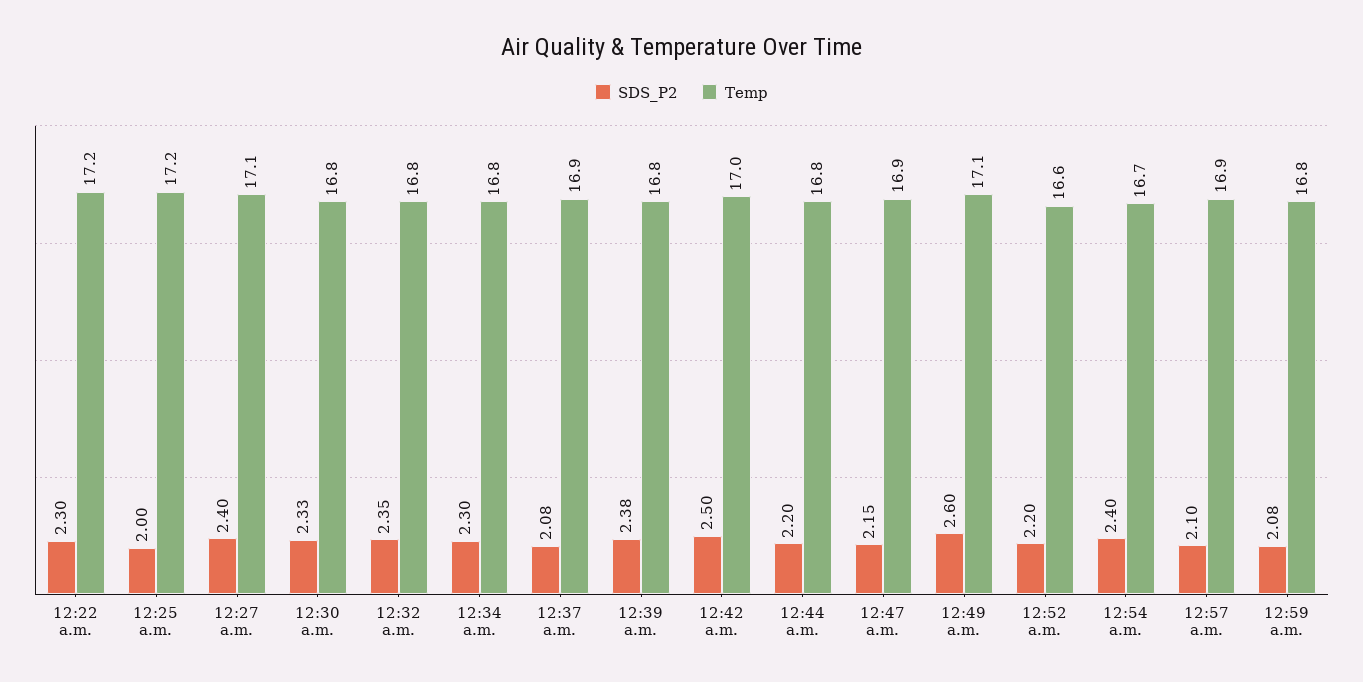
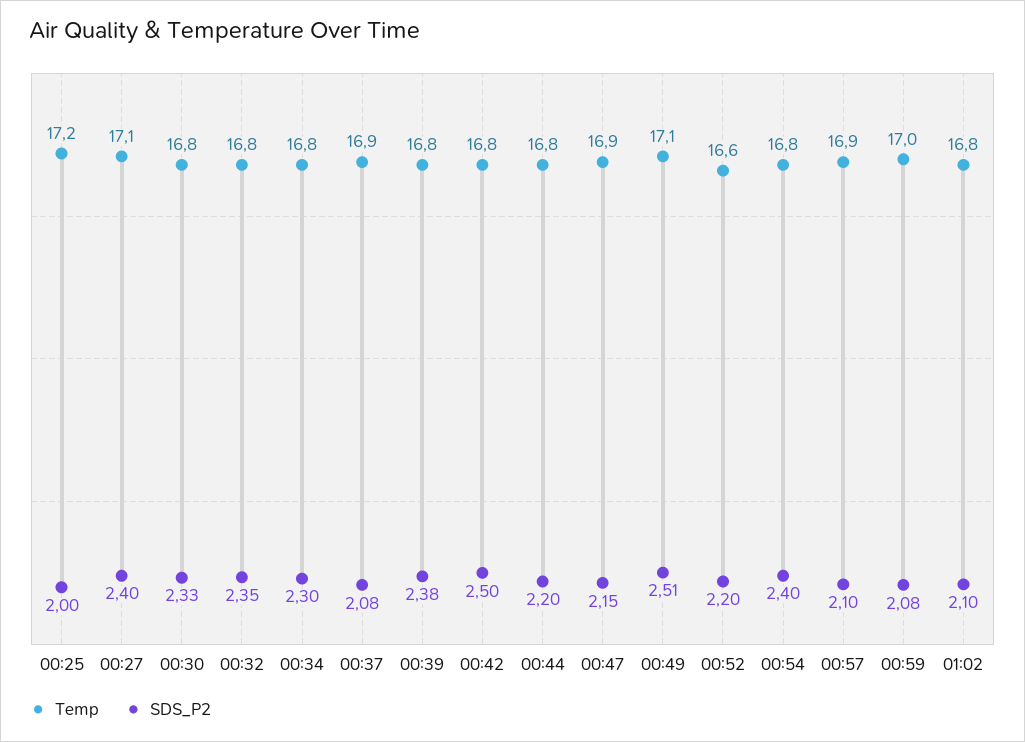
SDS_P2, 12:22 a.m.: 2.3 -> none
Temp, 12:22 a.m.: 17.2 -> none
Temp, 12:42 a.m.: 17 -> 16.8
SDS_P2, 12:49 a.m.: 2.6 -> 2.51
Temp, 12:54 a.m.: 16.7 -> 16.8
Temp, 12:59 a.m.: 16.8 -> 17
Temp, 01:02: none -> 16.8
SDS_P2, 01:02: none -> 2.1

